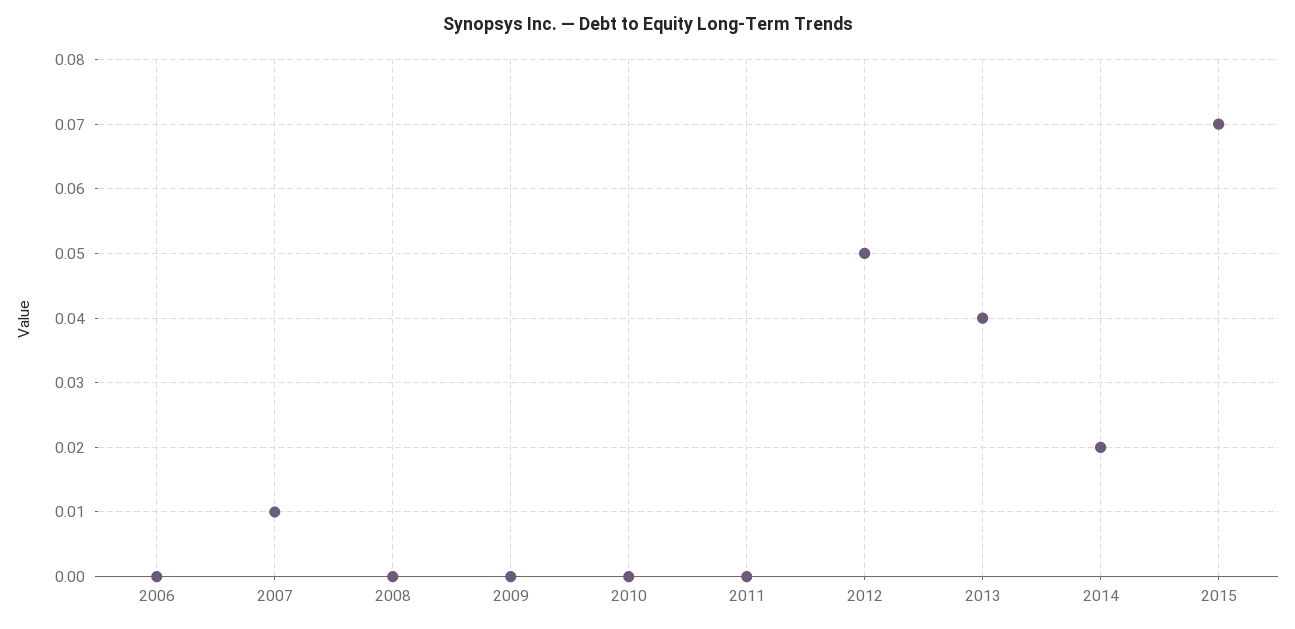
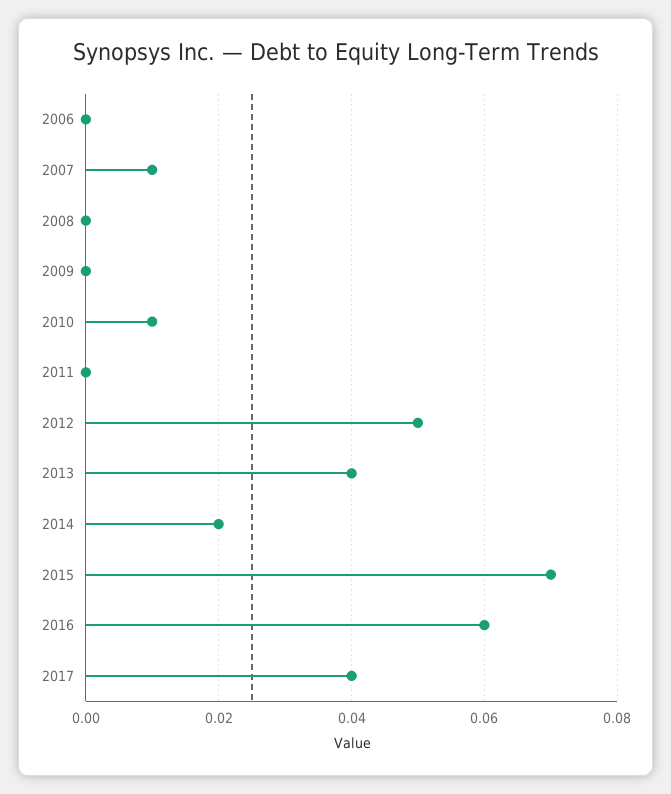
2010: 0 -> 0.01
2016: none -> 0.06
2017: none -> 0.04

